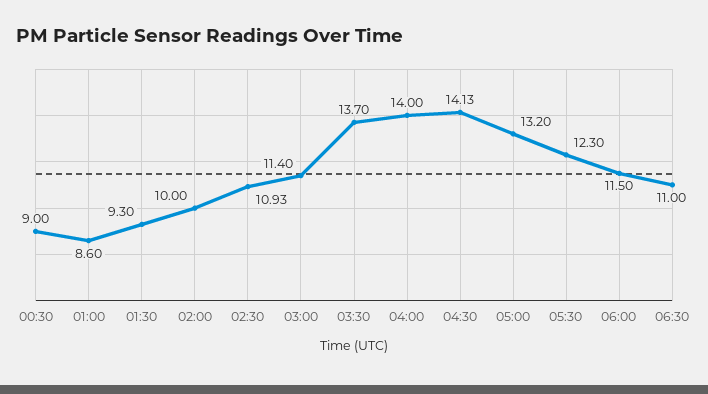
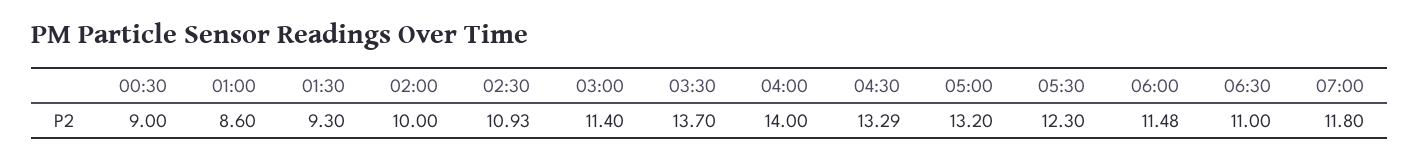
04:30: 14.13 -> 13.29
06:00: 11.5 -> 11.48
07:00: none -> 11.8

